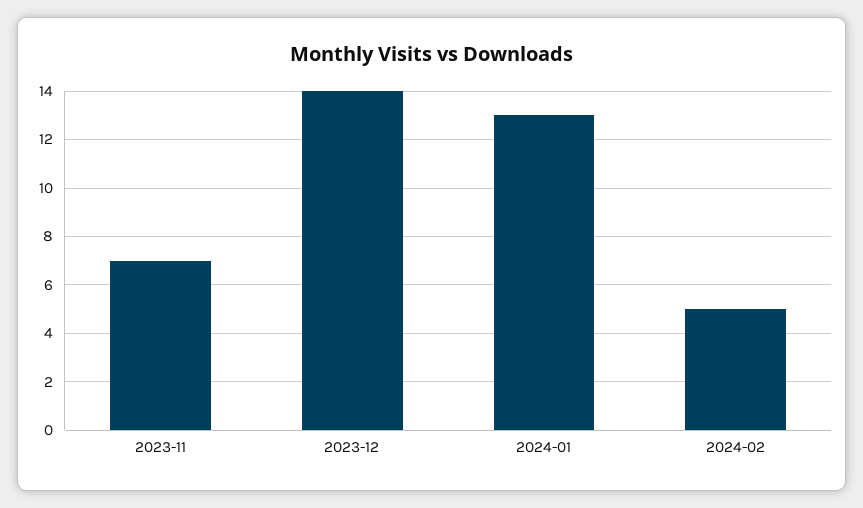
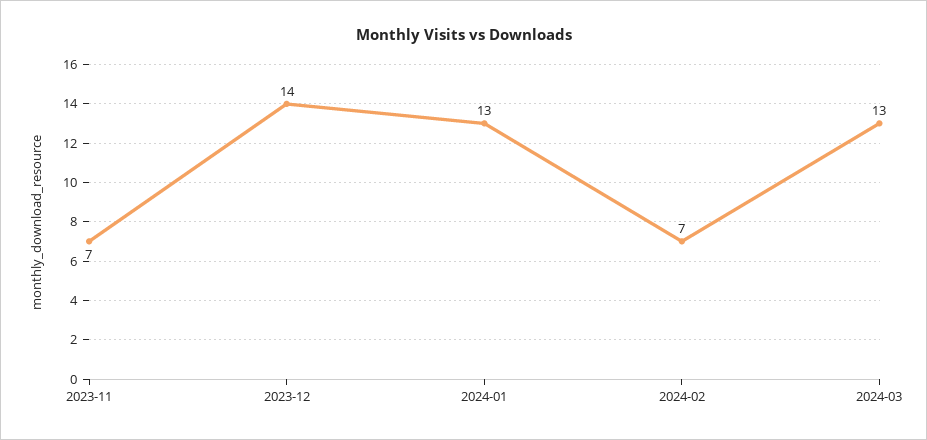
2024-02: 5 -> 7
2024-03: none -> 13

